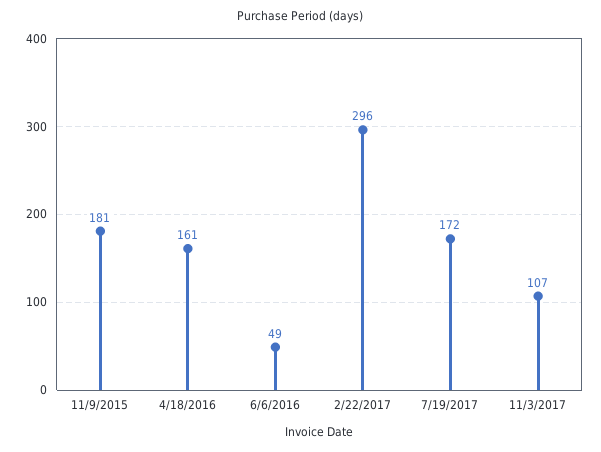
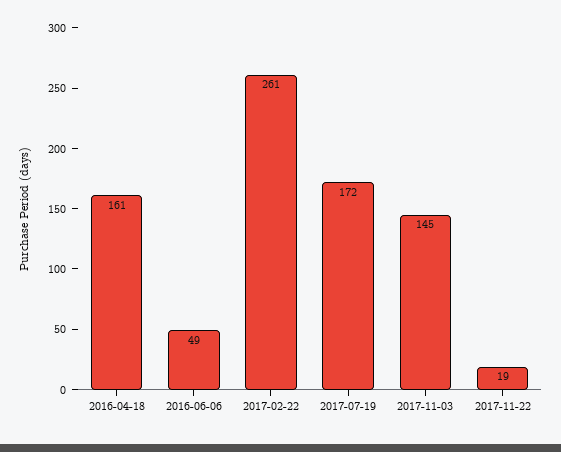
11/9/2015: 181 -> none
2/22/2017: 296 -> 261
11/3/2017: 107 -> 145
2017-11-22: none -> 19

